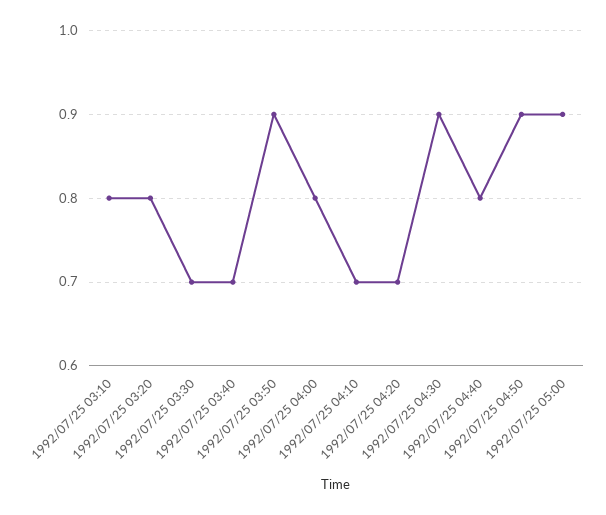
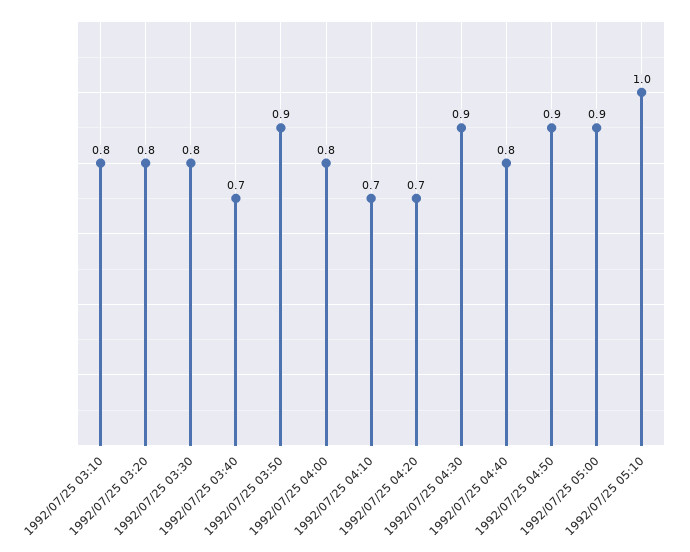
1992/07/25 03:30: 0.7 -> 0.8
1992/07/25 05:10: none -> 1

